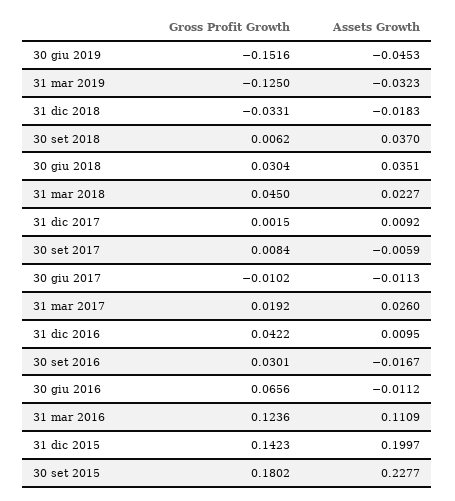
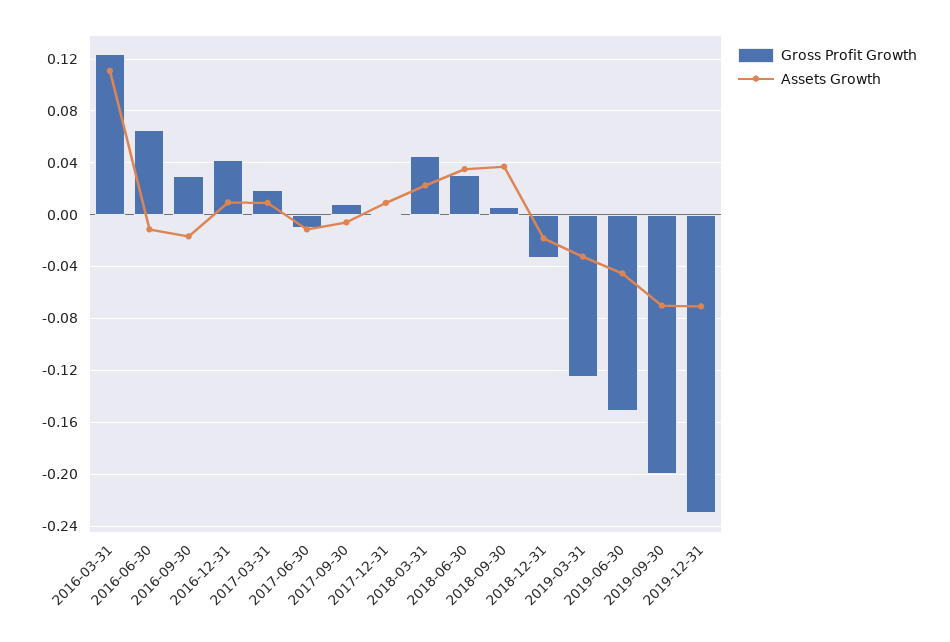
Assets Growth, 31 mar 2017: 0.026 -> 0.01
Gross Profit Growth, 31 dic 2015: 0.1423 -> none
Assets Growth, 31 dic 2015: 0.1997 -> none
Gross Profit Growth, 30 set 2015: 0.1802 -> none
Assets Growth, 30 set 2015: 0.2277 -> none
Gross Profit Growth, 2019-09-30: none -> -0.2
Assets Growth, 2019-09-30: none -> -0.07
Gross Profit Growth, 2019-12-31: none -> -0.23
Assets Growth, 2019-12-31: none -> -0.07

